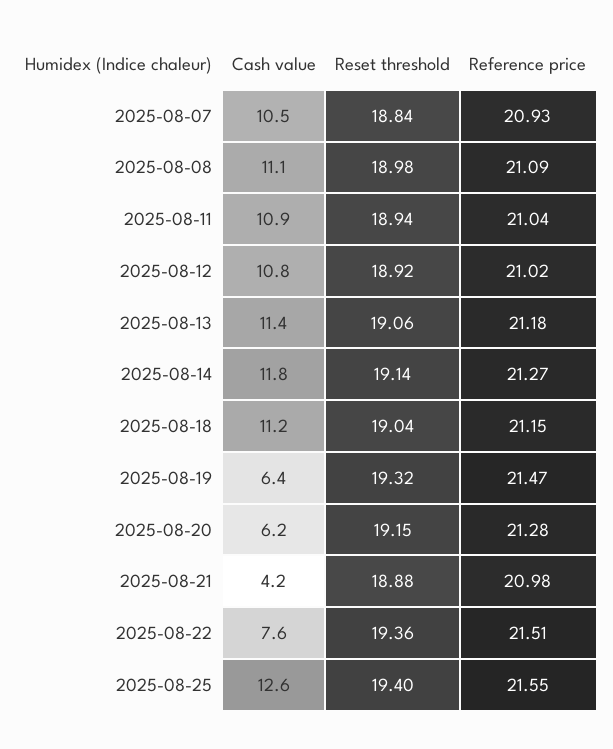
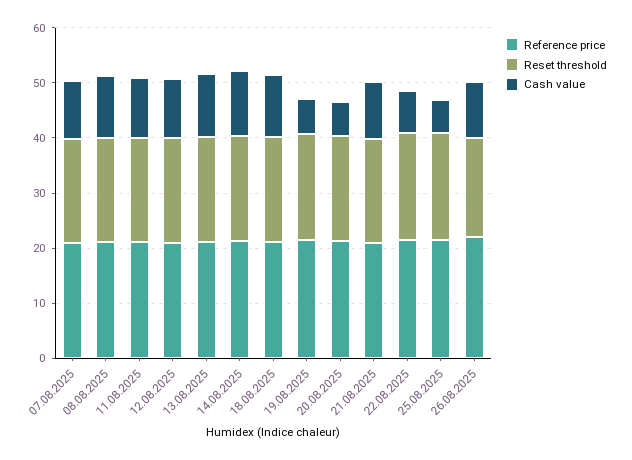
Cash value, 2025-08-21: 4.2 -> 10
Cash value, 2025-08-25: 12.6 -> 6
Reference price, 26.08.2025: none -> 22
Reset threshold, 26.08.2025: none -> 18
Cash value, 26.08.2025: none -> 10

